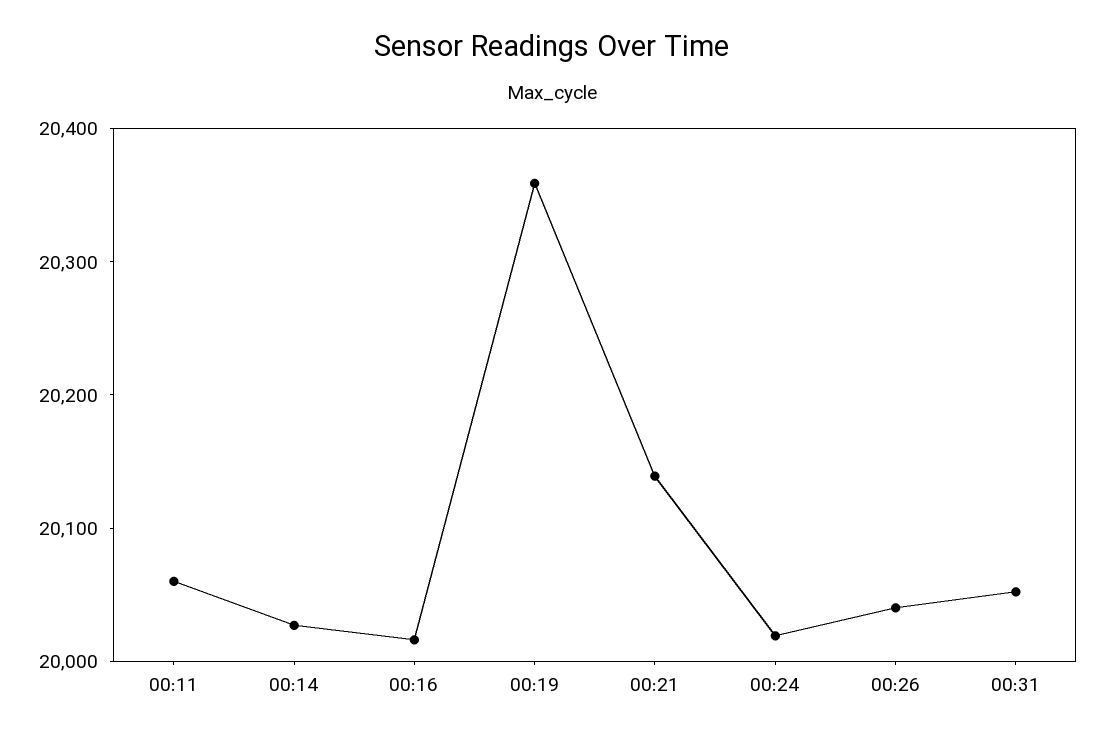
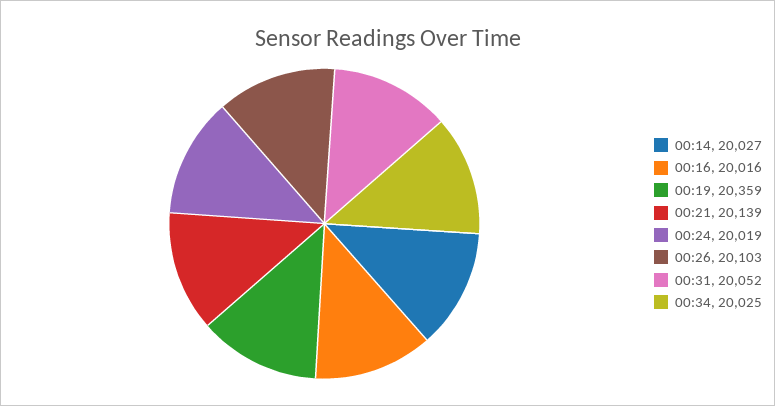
00:11: 20060 -> none
00:26: 20040 -> 20103
00:34: none -> 20025

